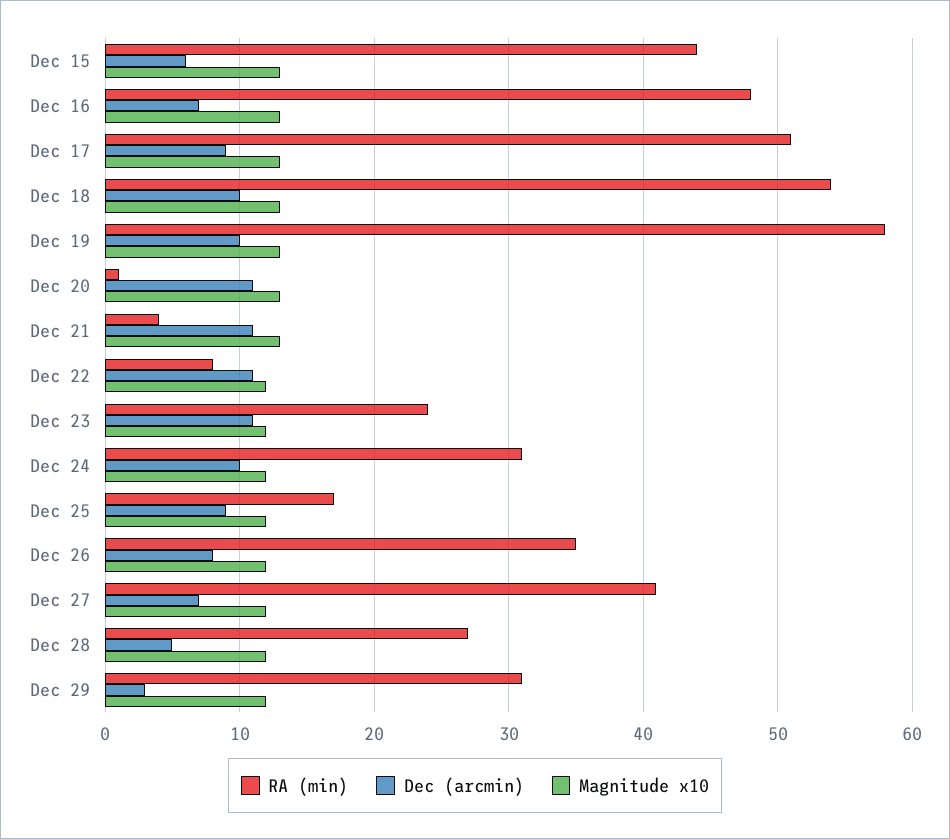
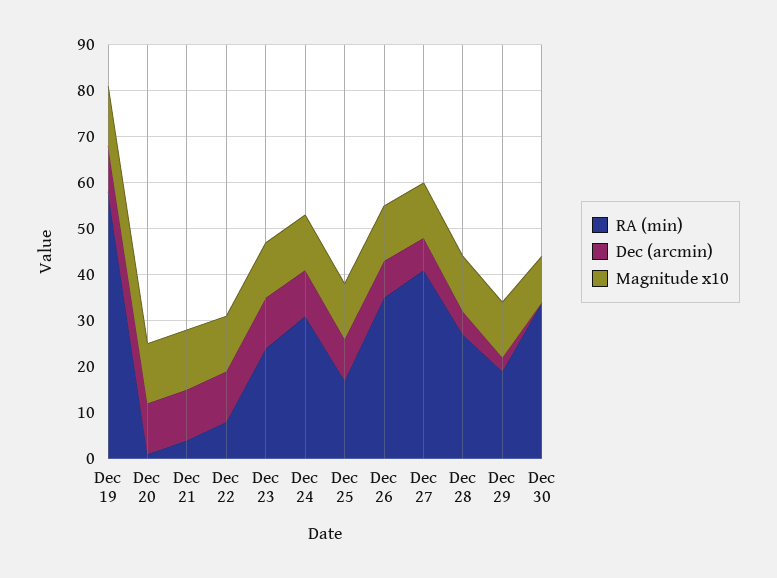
RA (min), Dec 15: 44 -> none
Dec (arcmin), Dec 15: 6 -> none
Magnitude x10, Dec 15: 13 -> none
RA (min), Dec 16: 48 -> none
Dec (arcmin), Dec 16: 7 -> none
Magnitude x10, Dec 16: 13 -> none
RA (min), Dec 17: 51 -> none
Dec (arcmin), Dec 17: 9 -> none
Magnitude x10, Dec 17: 13 -> none
RA (min), Dec 18: 54 -> none
Dec (arcmin), Dec 18: 10 -> none
Magnitude x10, Dec 18: 13 -> none
RA (min), Dec 29: 31 -> 20
RA (min), Dec 30: none -> 35
Dec (arcmin), Dec 30: none -> 0
Magnitude x10, Dec 30: none -> 10

